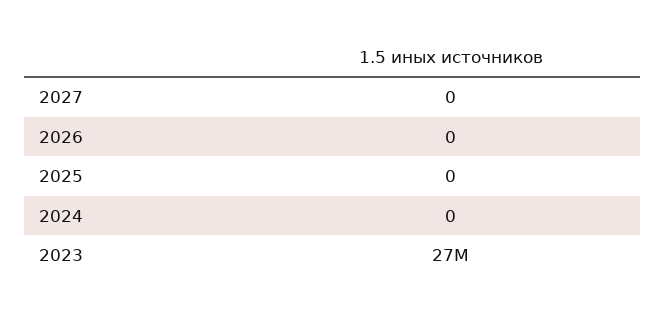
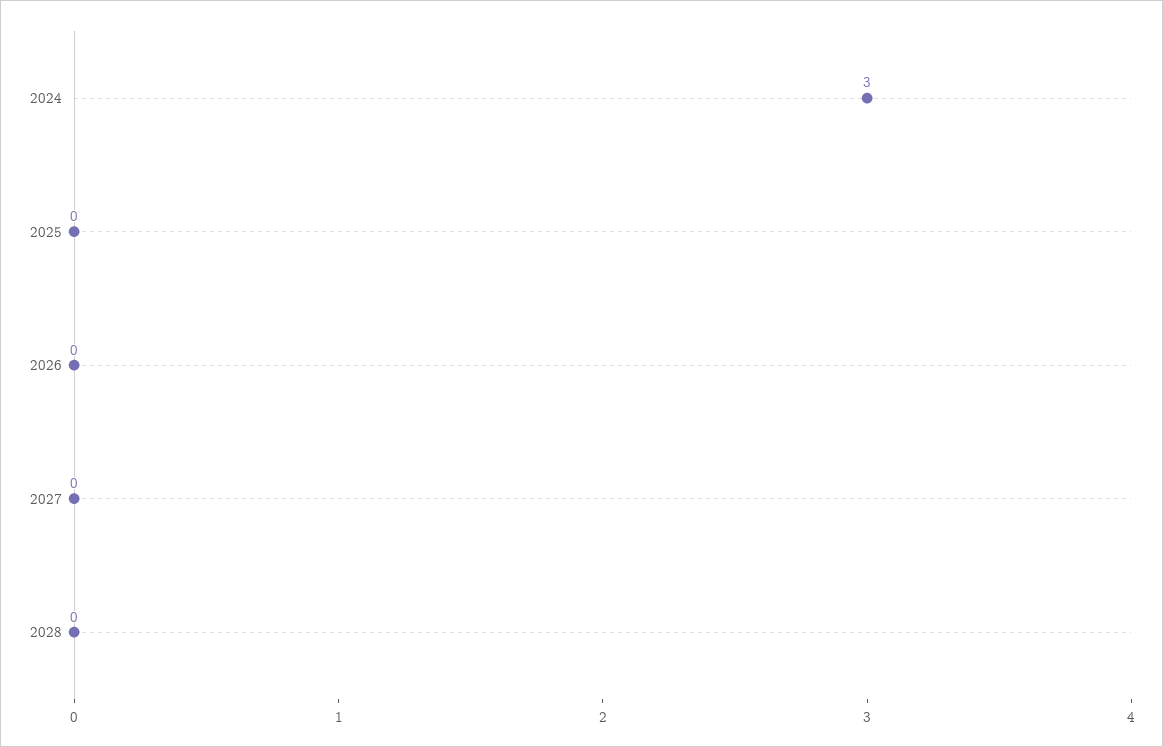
2024: 0 -> 3
2023: 27000000 -> none
2028: none -> 0

